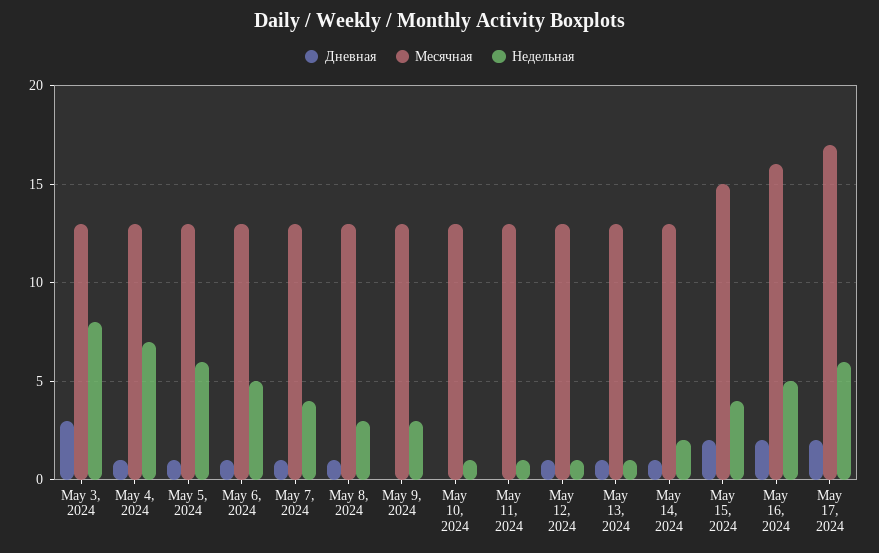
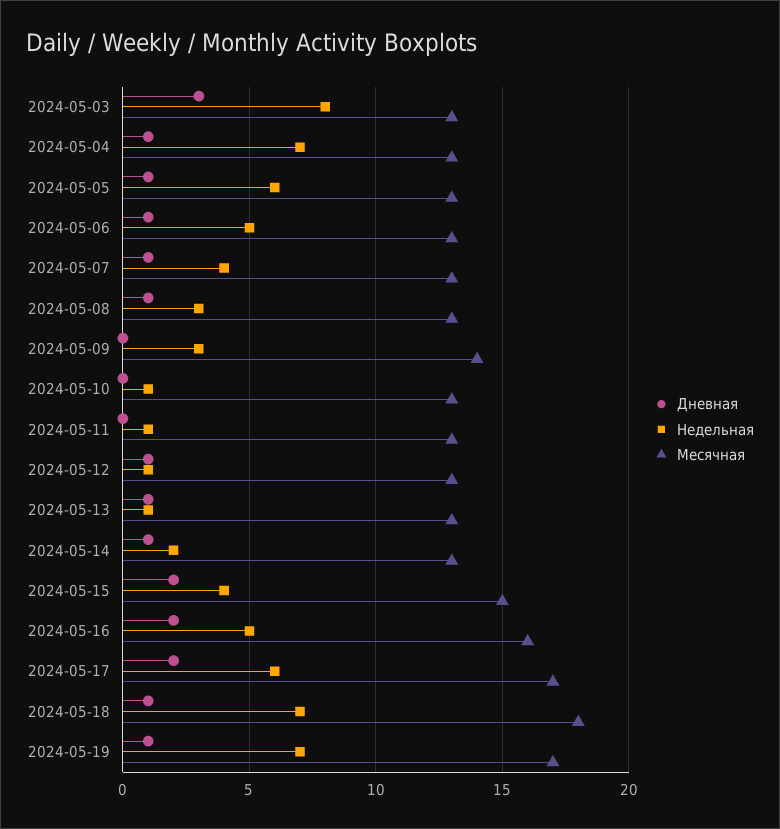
Месячная, May 9, 2024: 13 -> 14
Дневная, 2024-05-18: none -> 1
Недельная, 2024-05-18: none -> 7
Месячная, 2024-05-18: none -> 18
Дневная, 2024-05-19: none -> 1
Недельная, 2024-05-19: none -> 7
Месячная, 2024-05-19: none -> 17

